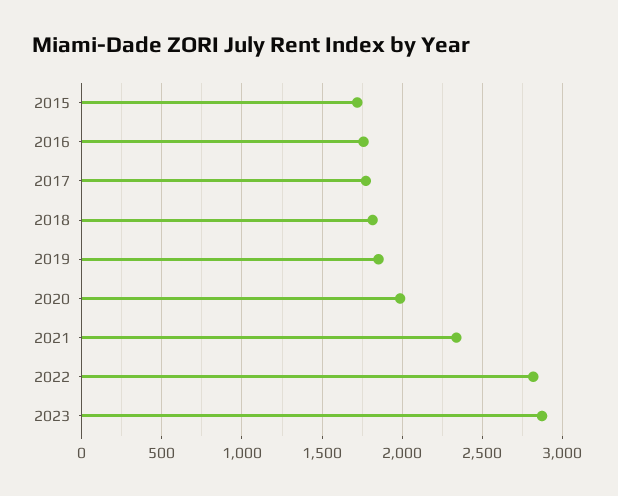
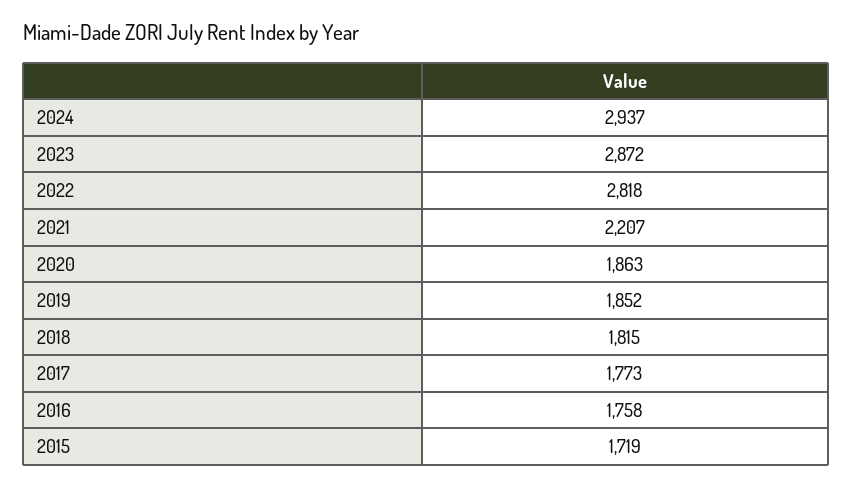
2020: 2000 -> 1863
2021: 2350 -> 2207
2024: none -> 2937

